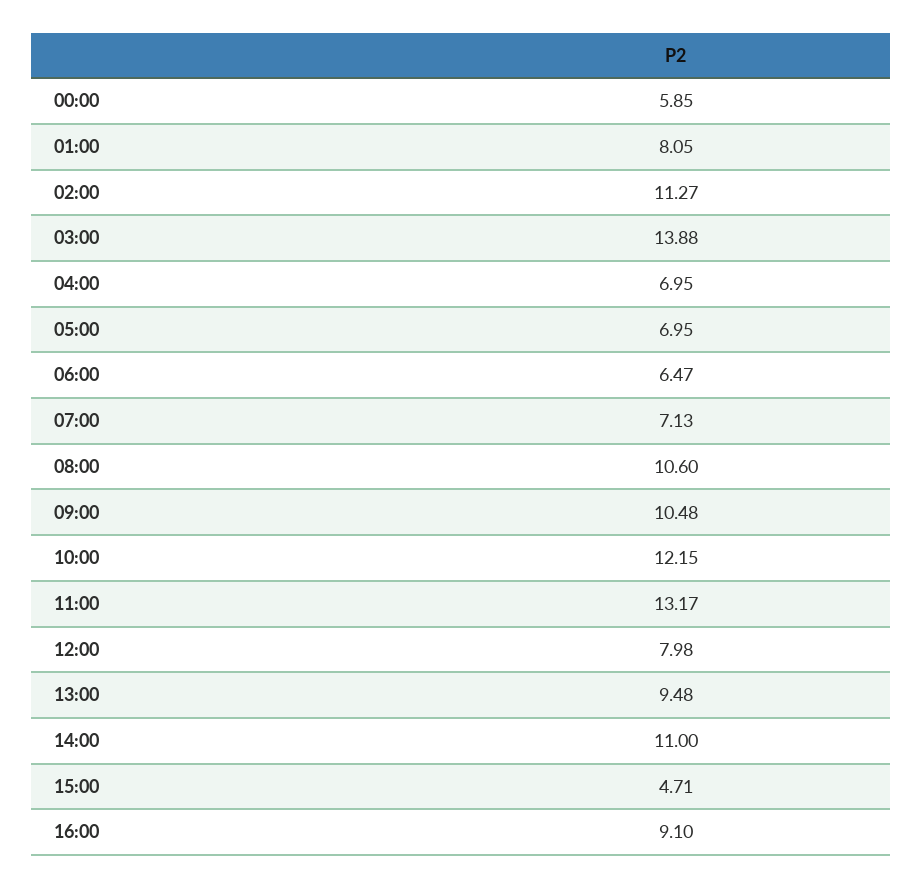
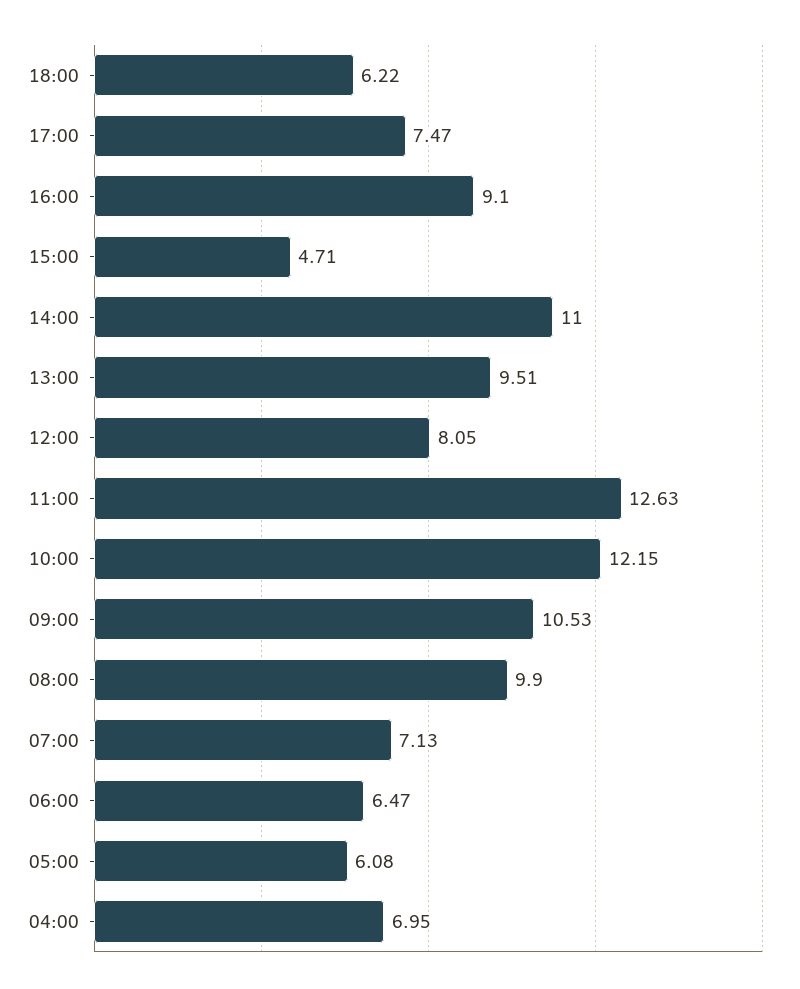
00:00: 5.85 -> none
01:00: 8.05 -> none
02:00: 11.27 -> none
03:00: 13.88 -> none
05:00: 6.95 -> 6.08
08:00: 10.6 -> 9.9
09:00: 10.48 -> 10.53
11:00: 13.17 -> 12.63
12:00: 7.98 -> 8.05
13:00: 9.48 -> 9.51
18:00: none -> 6.22
17:00: none -> 7.47

